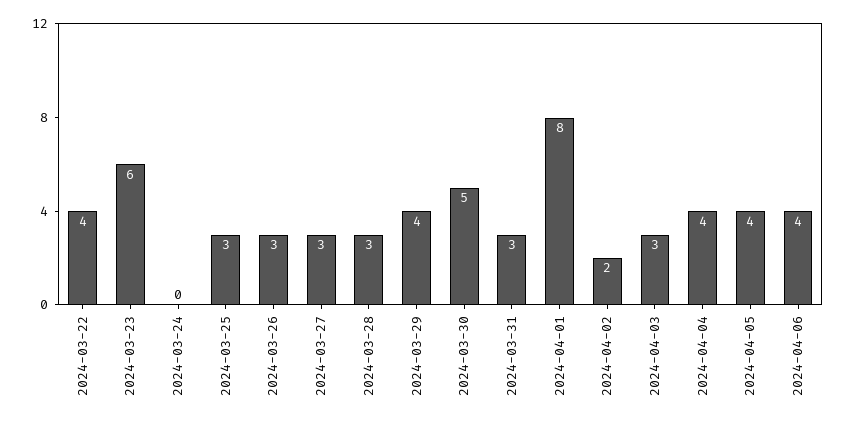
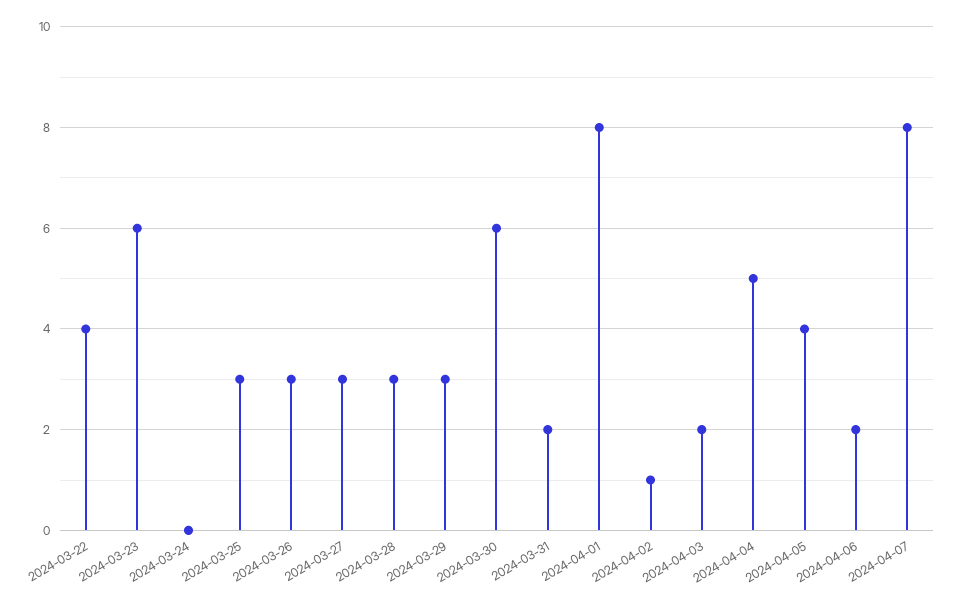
2024-03-29: 4 -> 3
2024-03-30: 5 -> 6
2024-03-31: 3 -> 2
2024-04-02: 2 -> 1
2024-04-03: 3 -> 2
2024-04-04: 4 -> 5
2024-04-06: 4 -> 2
2024-04-07: none -> 8

